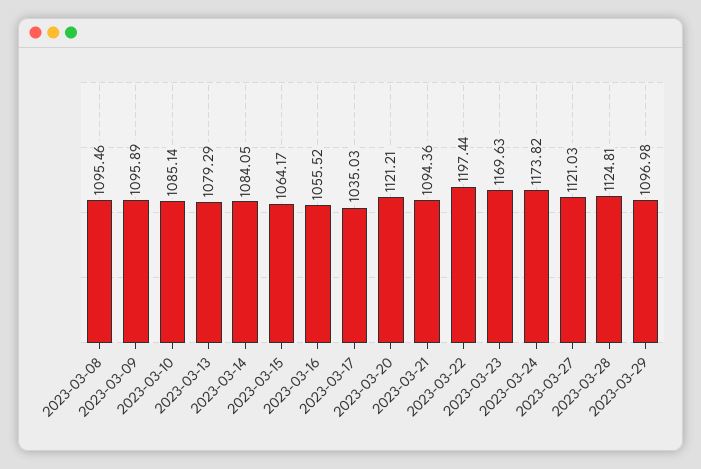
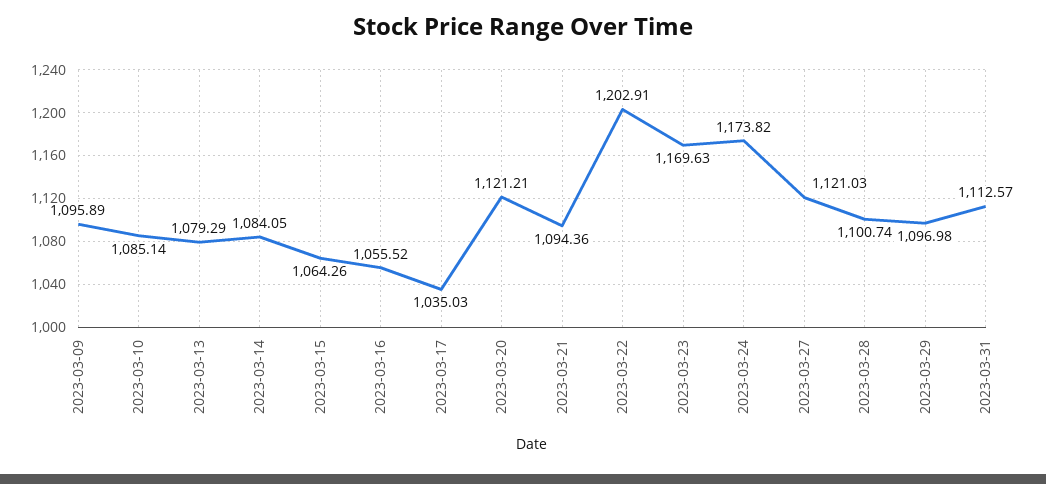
2023-03-08: 1095.46 -> none
2023-03-15: 1064.17 -> 1064.26
2023-03-22: 1197.44 -> 1202.91
2023-03-28: 1124.81 -> 1100.74
2023-03-31: none -> 1112.57

